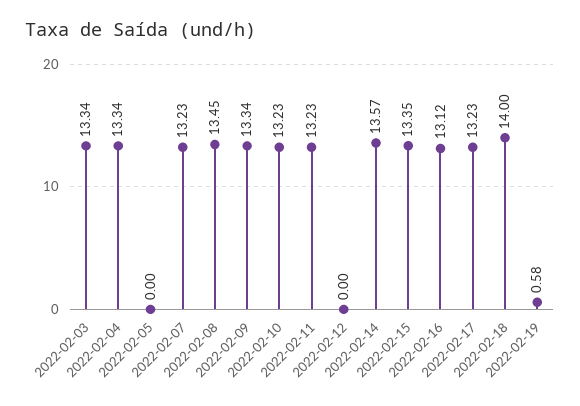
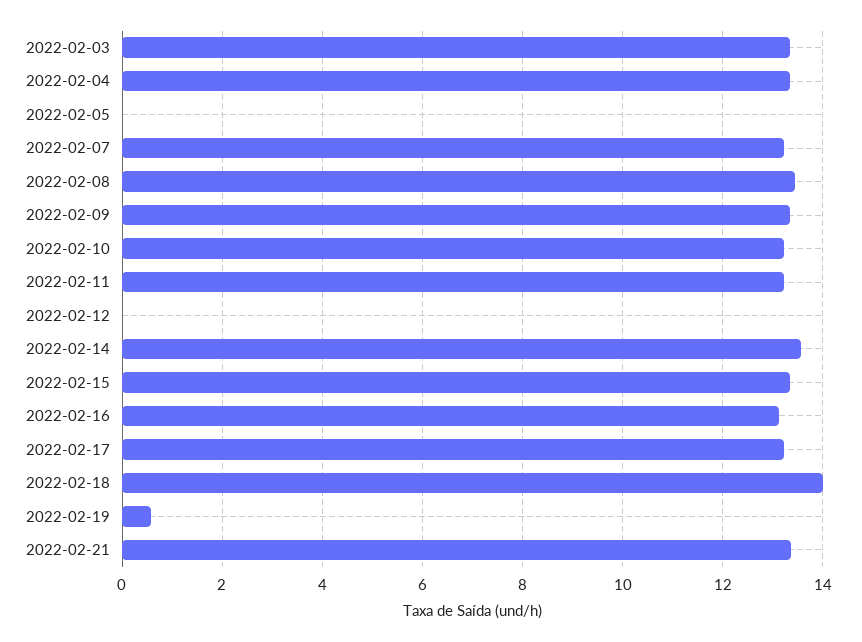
2022-02-21: none -> 13.4

